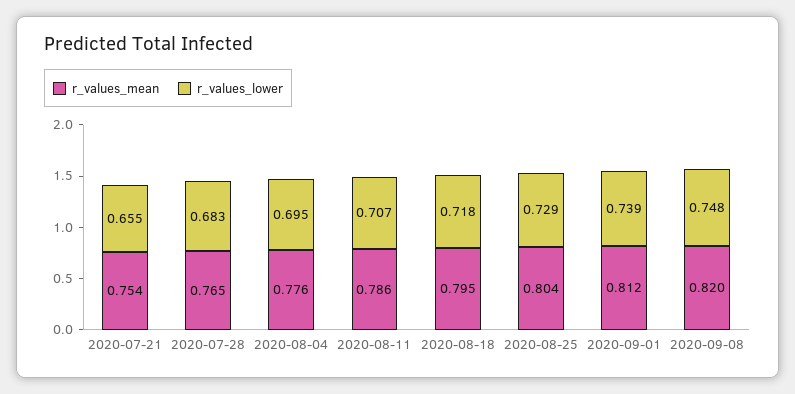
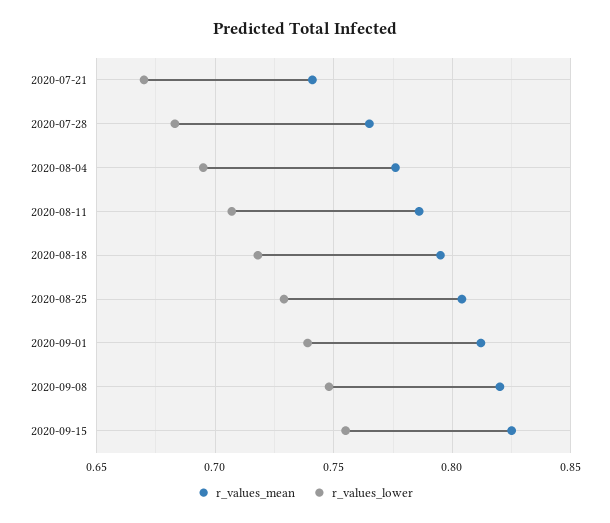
r_values_mean, 2020-07-21: 0.754 -> 0.74
r_values_lower, 2020-07-21: 0.655 -> 0.67
r_values_mean, 2020-09-15: none -> 0.825
r_values_lower, 2020-09-15: none -> 0.755

